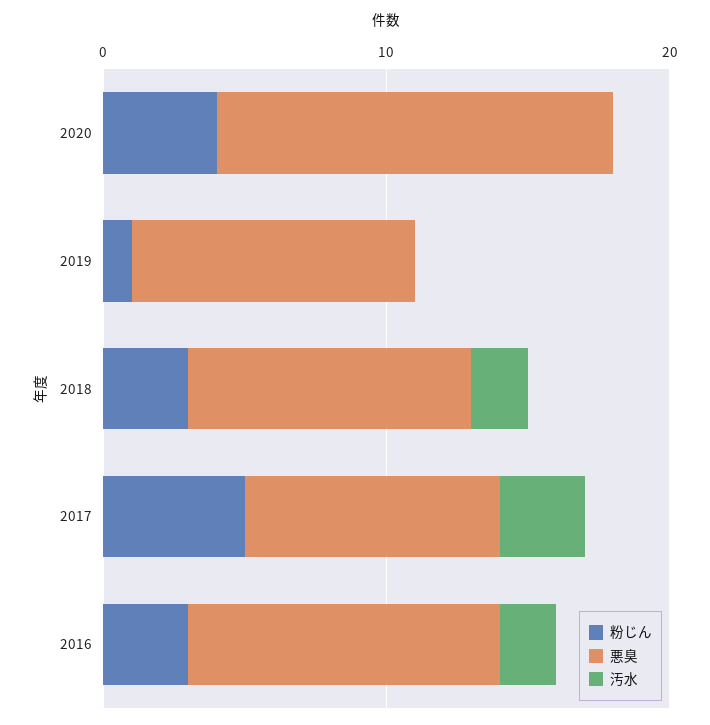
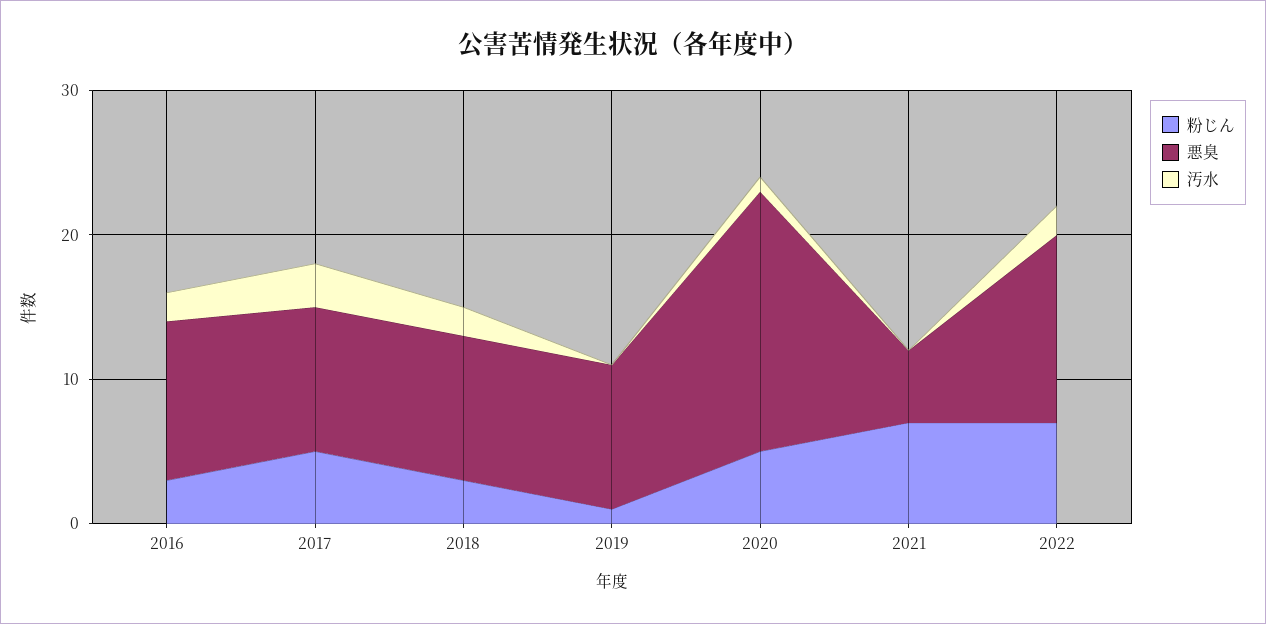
粉じん, 2020: 4 -> 5
悪臭, 2020: 14 -> 18
汚水, 2020: 0 -> 1
悪臭, 2017: 9 -> 10
粉じん, 2021: none -> 7
悪臭, 2021: none -> 5
汚水, 2021: none -> 0
粉じん, 2022: none -> 7
悪臭, 2022: none -> 13
汚水, 2022: none -> 2

